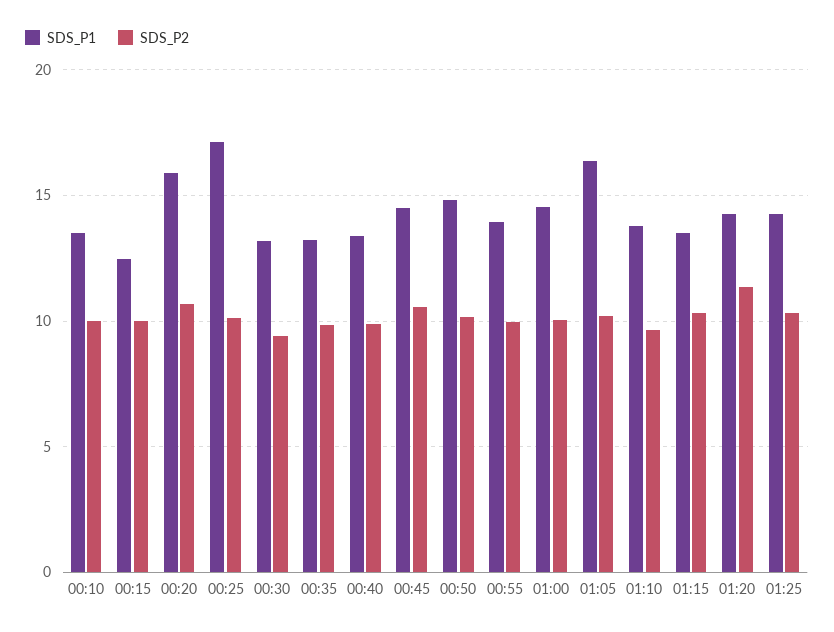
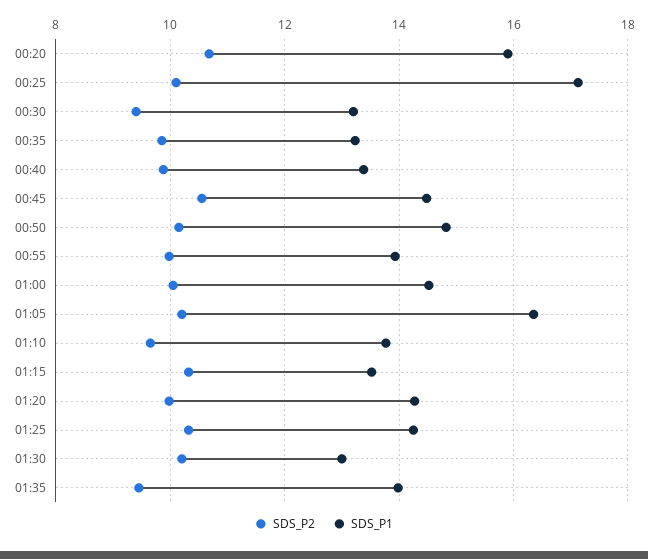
SDS_P1, 00:10: 13.5 -> none
SDS_P2, 00:10: 10 -> none
SDS_P1, 00:15: 12.5 -> none
SDS_P2, 00:15: 10 -> none
SDS_P2, 01:20: 11.5 -> 10
SDS_P2, 01:30: none -> 10.2
SDS_P1, 01:30: none -> 13
SDS_P2, 01:35: none -> 9.4
SDS_P1, 01:35: none -> 14

